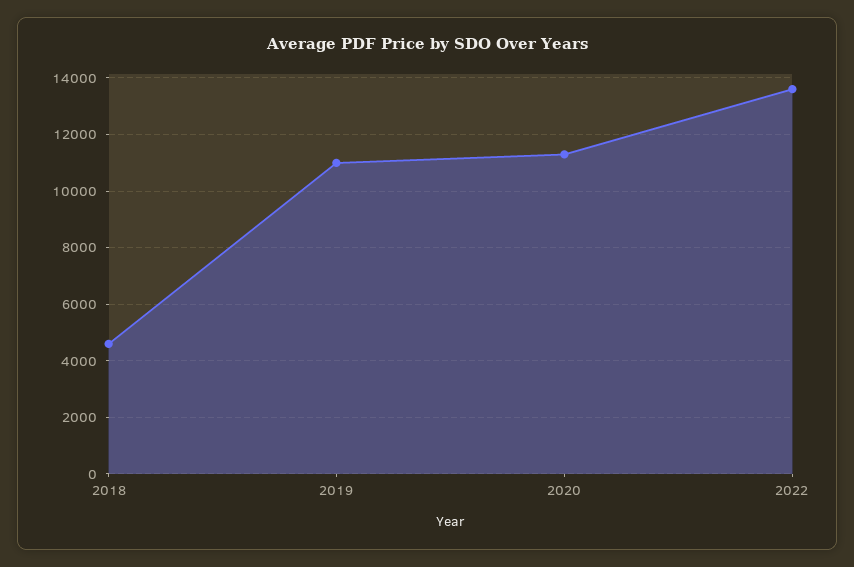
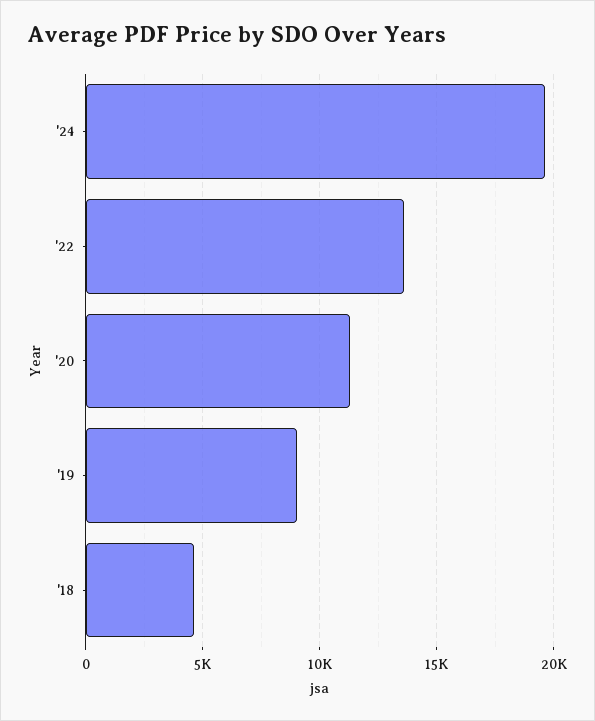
2019: 11000 -> 9000
'24: none -> 19500

